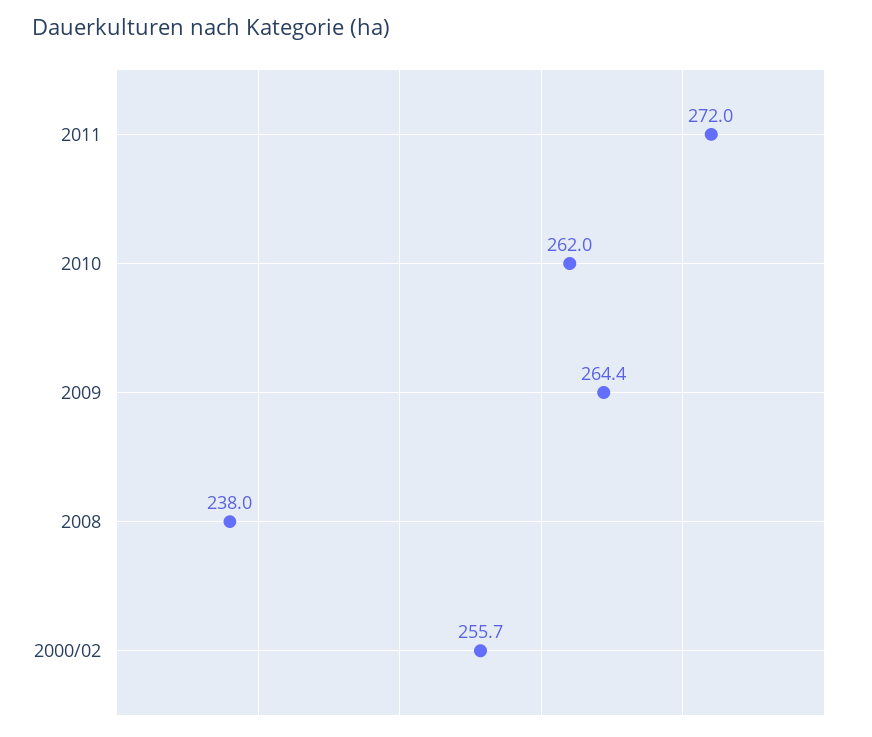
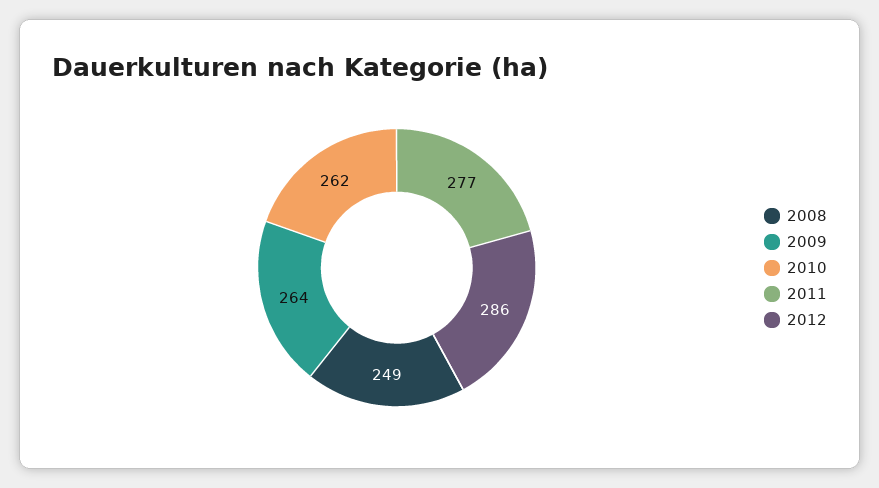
2011: 272 -> 277
2008: 238 -> 249
2000/02: 255.7 -> none
2012: none -> 286

